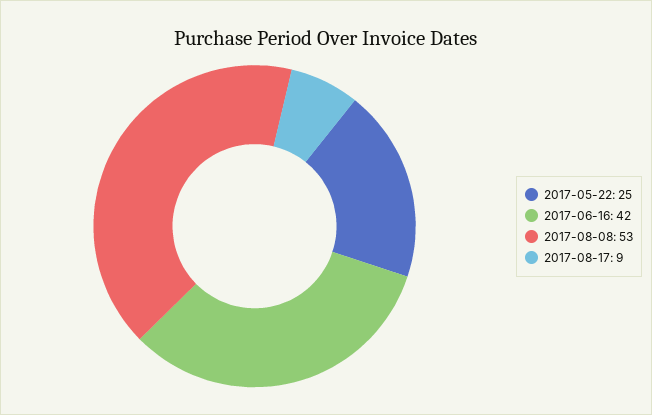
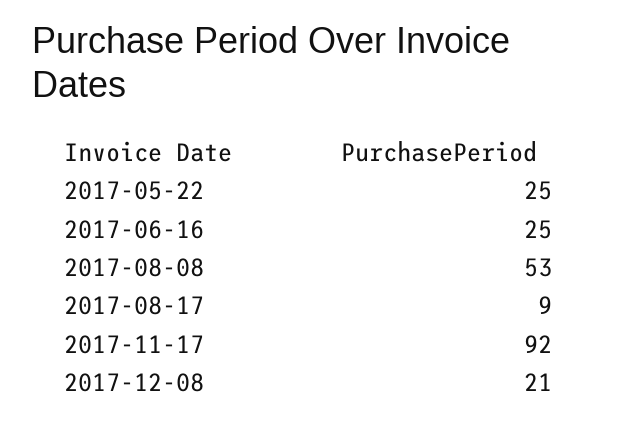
2017-06-16: 42 -> 25
2017-11-17: none -> 92
2017-12-08: none -> 21

